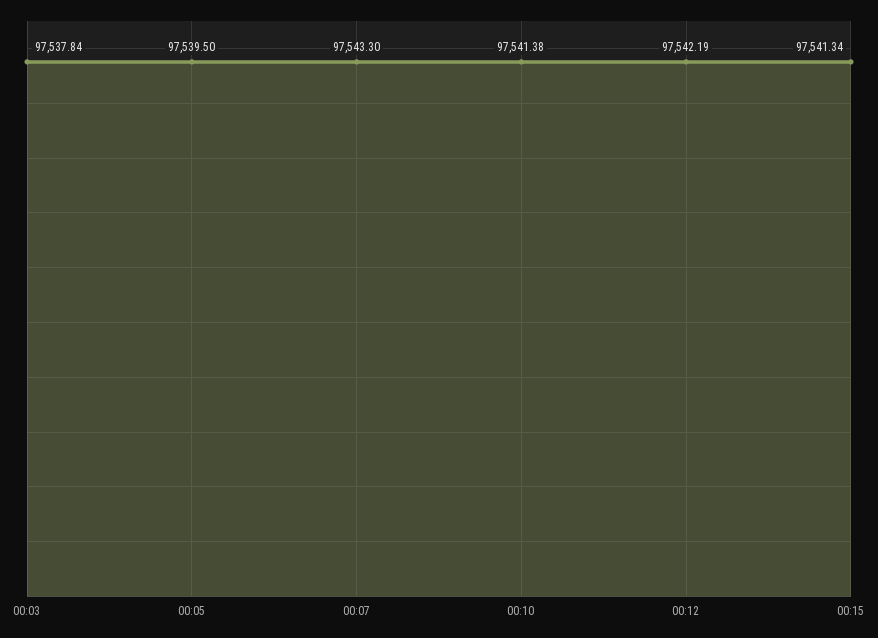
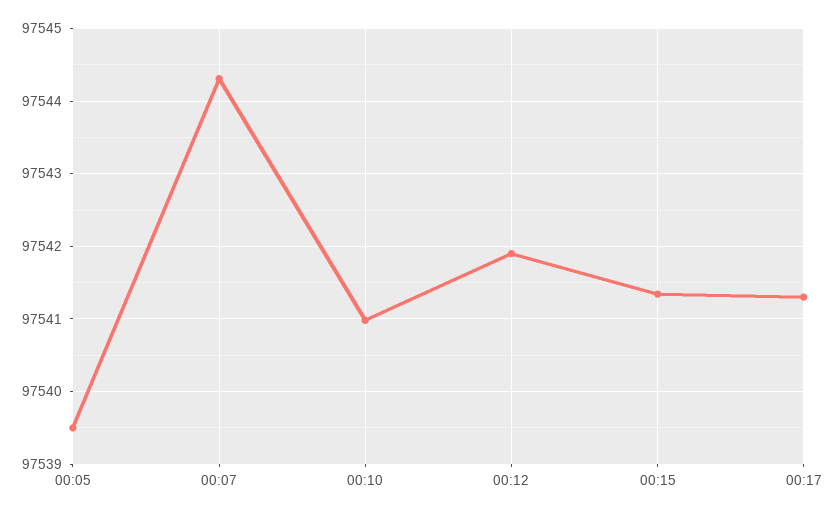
00:03: 97537.84 -> none
00:07: 97543.3 -> 97544.3
00:10: 97541.38 -> 97541
00:12: 97542.19 -> 97541.9
00:17: none -> 97541.3

